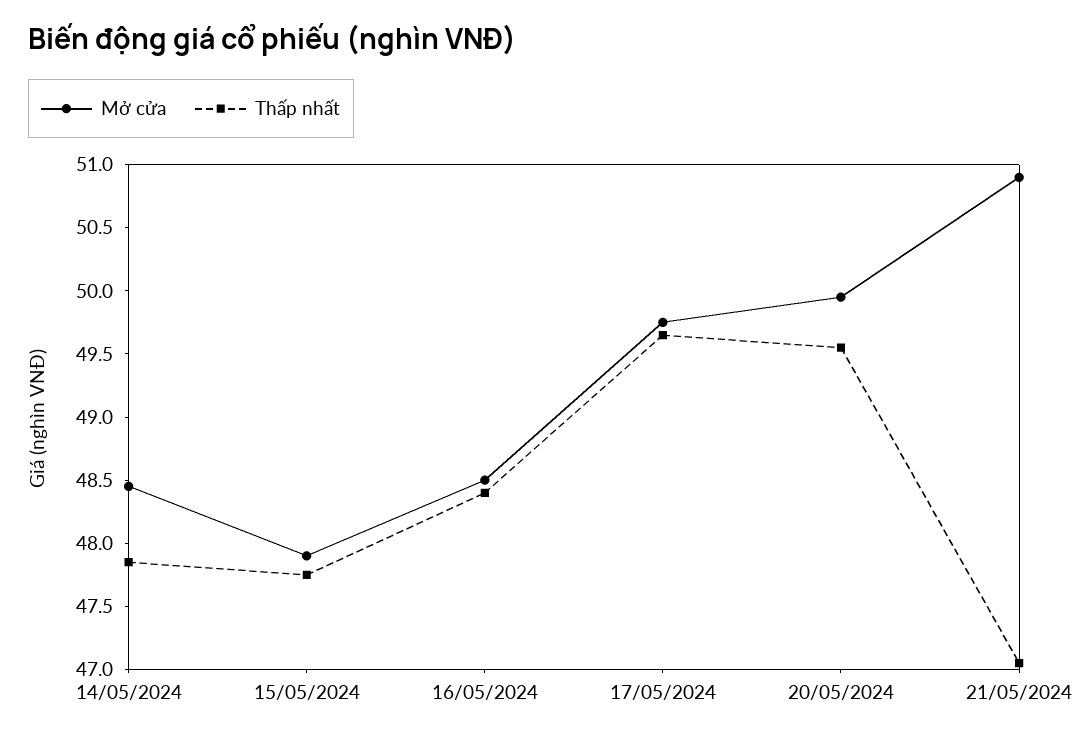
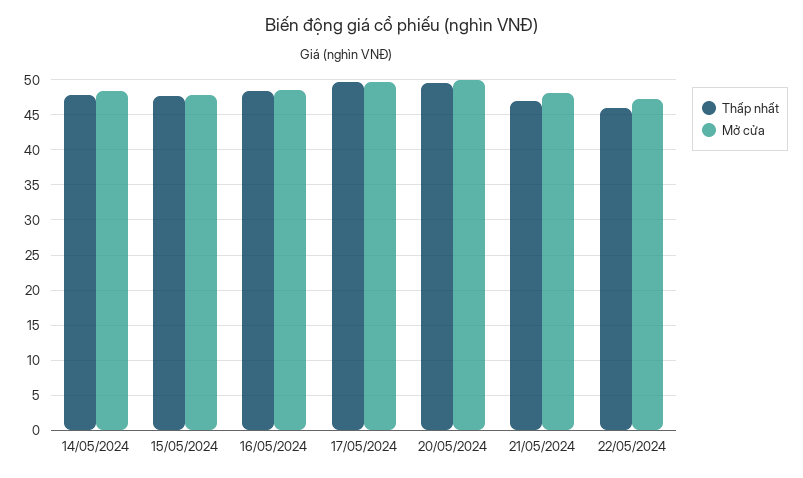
Mở cửa, 21/05/2024: 50.9 -> 48
Thấp nhất, 22/05/2024: none -> 46
Mở cửa, 22/05/2024: none -> 47

